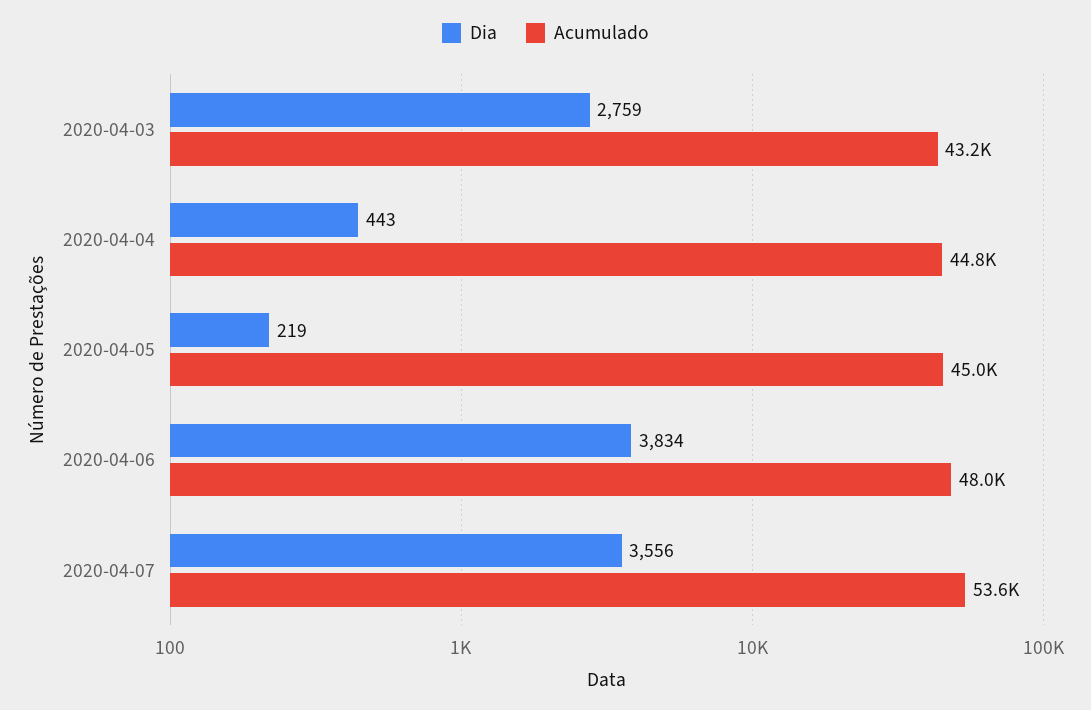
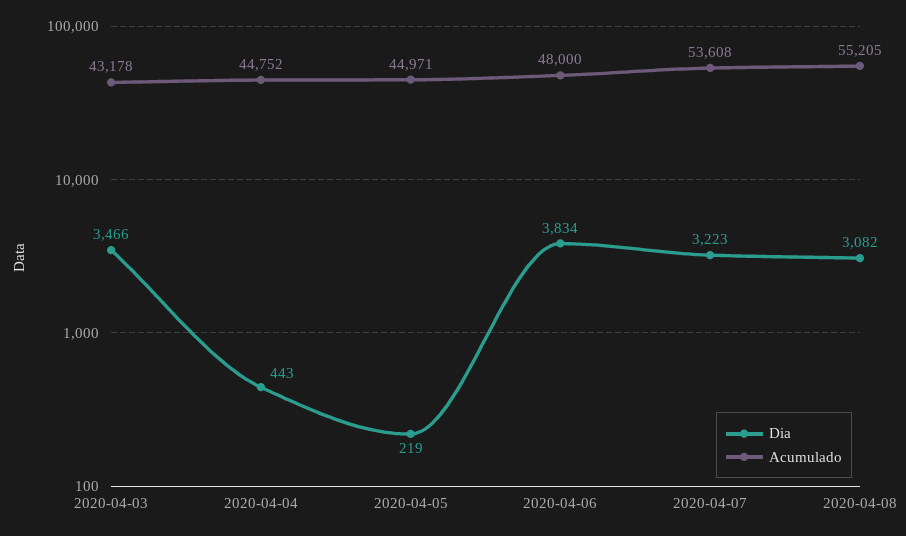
Dia, 2020-04-03: 2759 -> 3466
Dia, 2020-04-07: 3556 -> 3223
Dia, 2020-04-08: none -> 3082
Acumulado, 2020-04-08: none -> 55205

